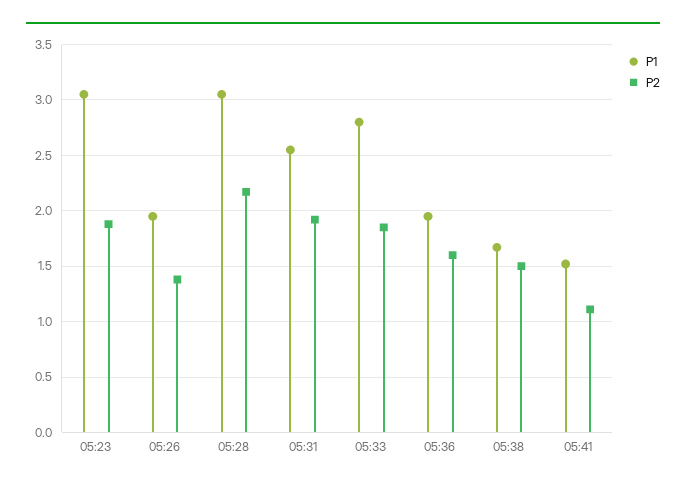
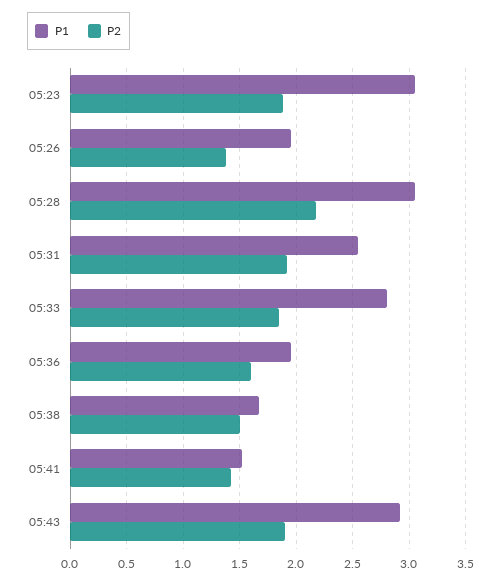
P2, 05:41: 1.1 -> 1.4
P1, 05:43: none -> 2.9
P2, 05:43: none -> 1.9

